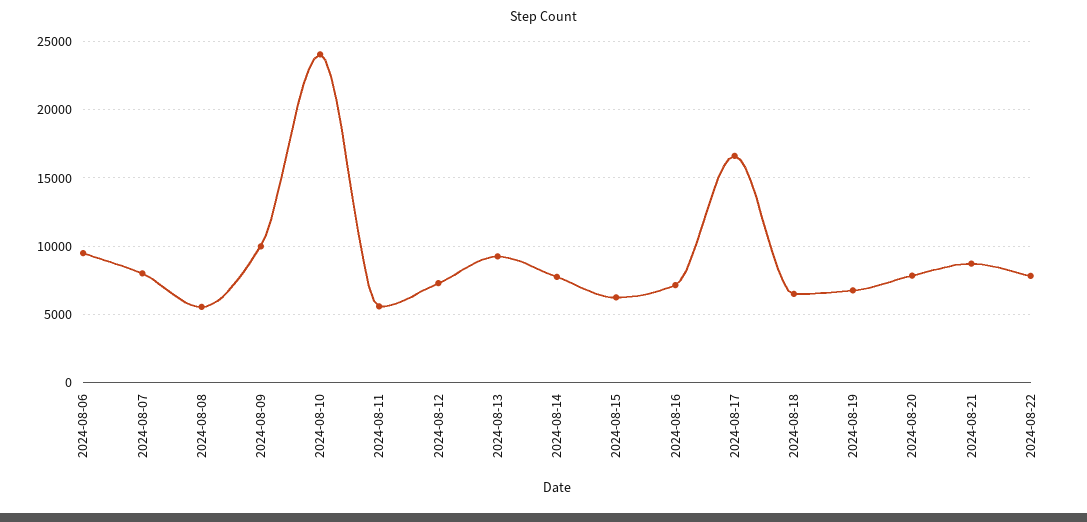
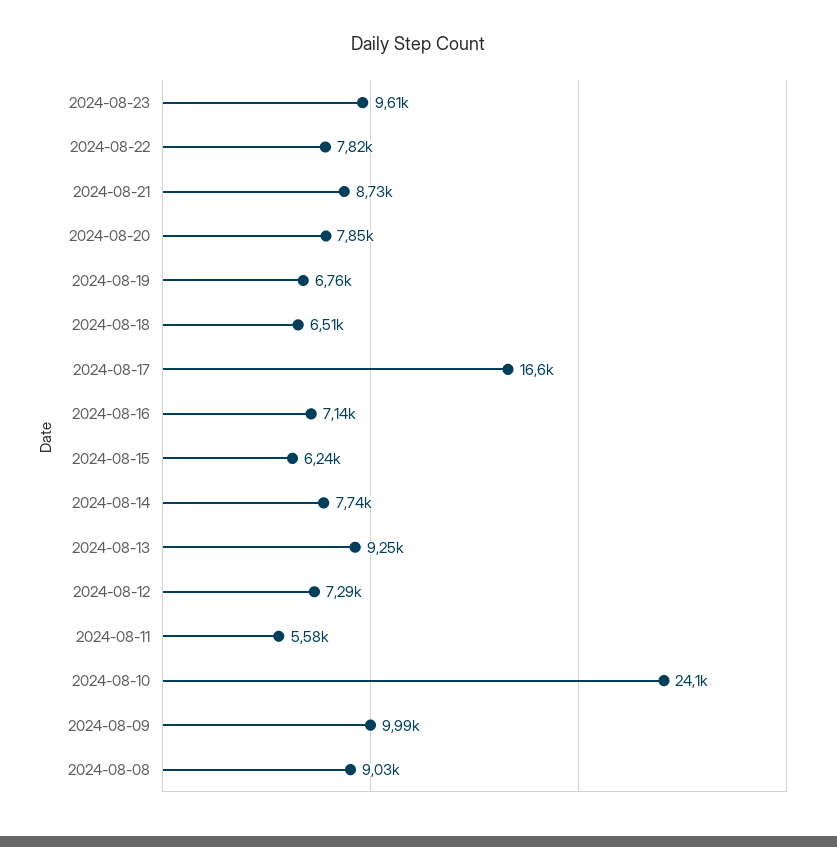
2024-08-06: 9500 -> none
2024-08-07: 8000 -> none
2024-08-08: 5500 -> 9030
2024-08-23: none -> 9610

